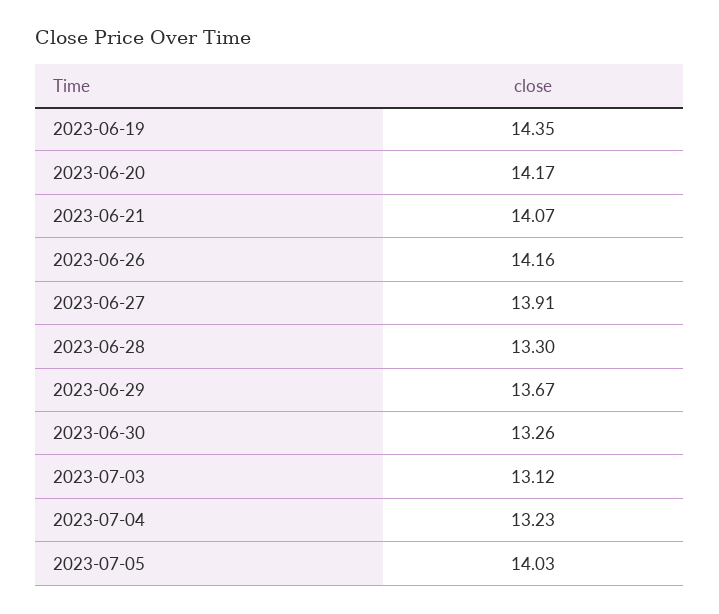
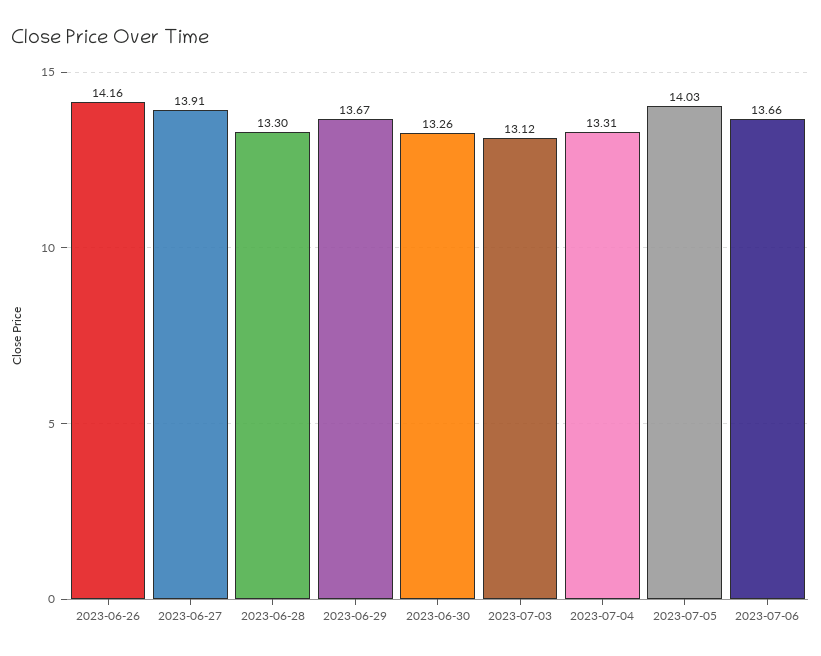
2023-06-19: 14.35 -> none
2023-06-20: 14.17 -> none
2023-06-21: 14.07 -> none
2023-07-04: 13.23 -> 13.31
2023-07-06: none -> 13.66

